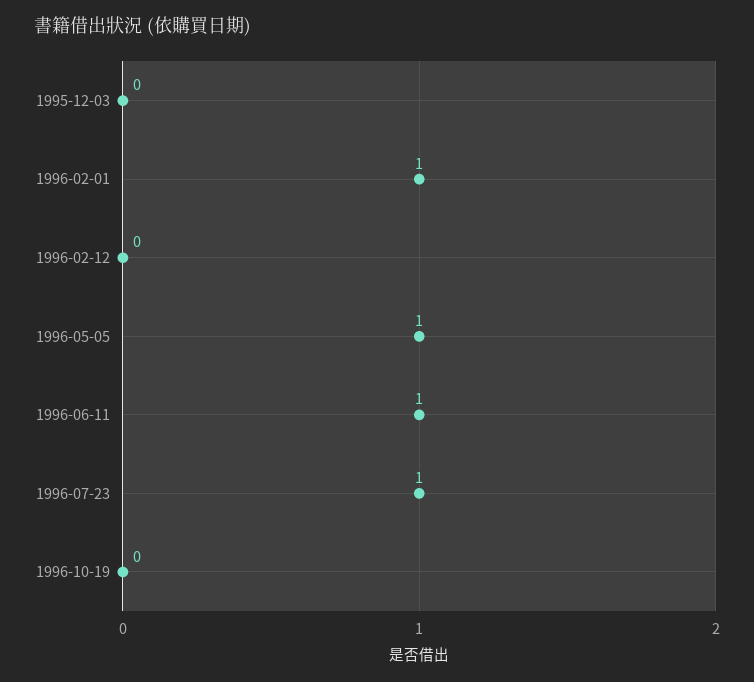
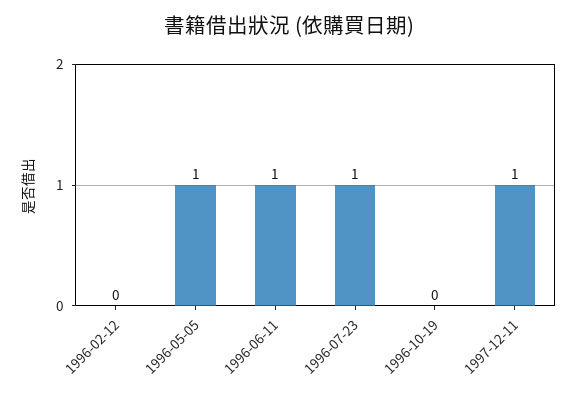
1995-12-03: 0 -> none
1996-02-01: 1 -> none
1997-12-11: none -> 1

